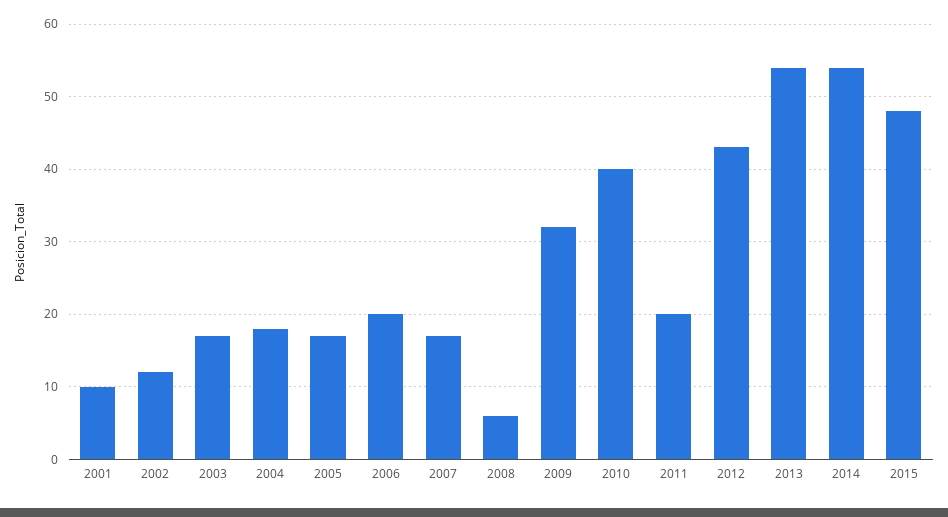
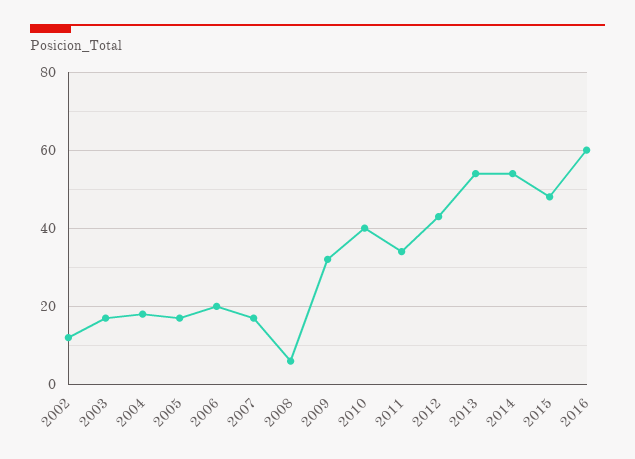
2001: 10 -> none
2011: 20 -> 35
2016: none -> 60

